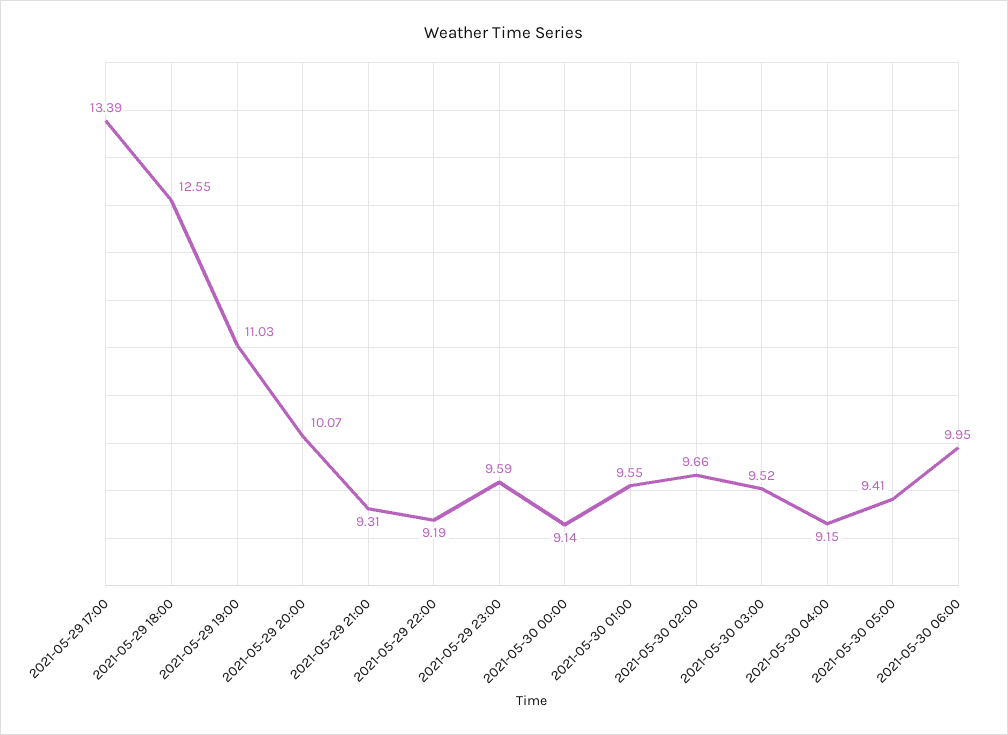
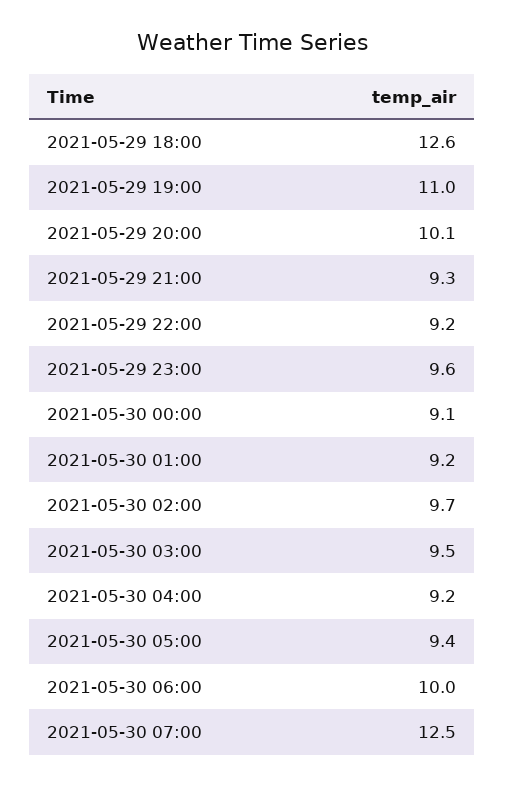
2021-05-29 17:00: 13.39 -> none
2021-05-30 01:00: 9.55 -> 9.2
2021-05-30 07:00: none -> 12.5

